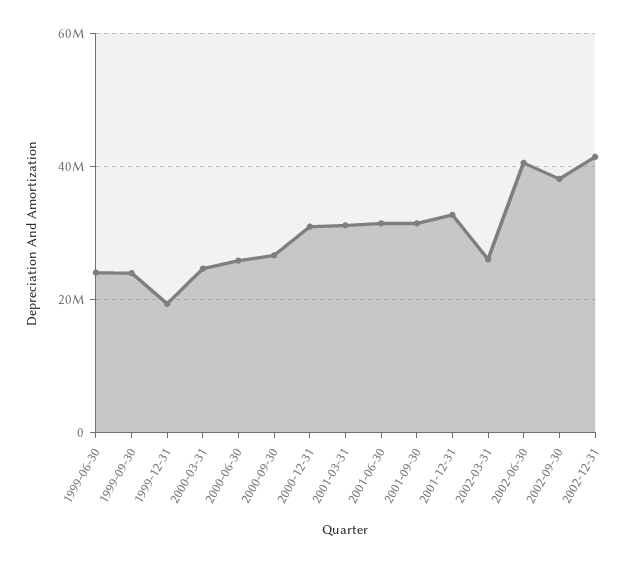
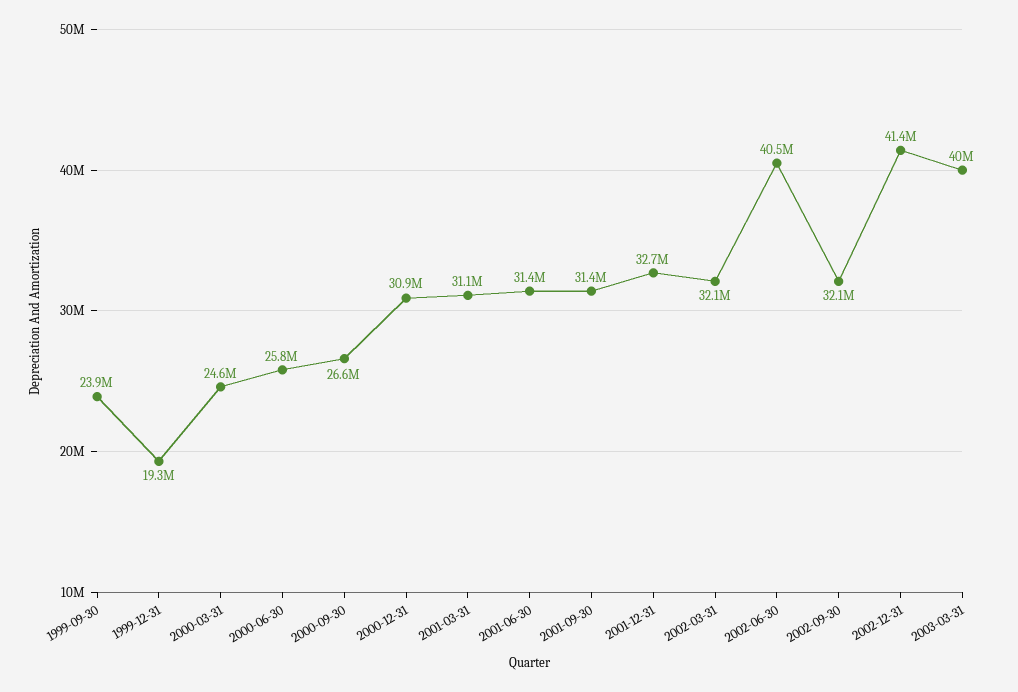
1999-06-30: 24000000 -> none
2002-03-31: 26000000 -> 32100000
2002-09-30: 38000000 -> 32100000
2003-03-31: none -> 40000000

